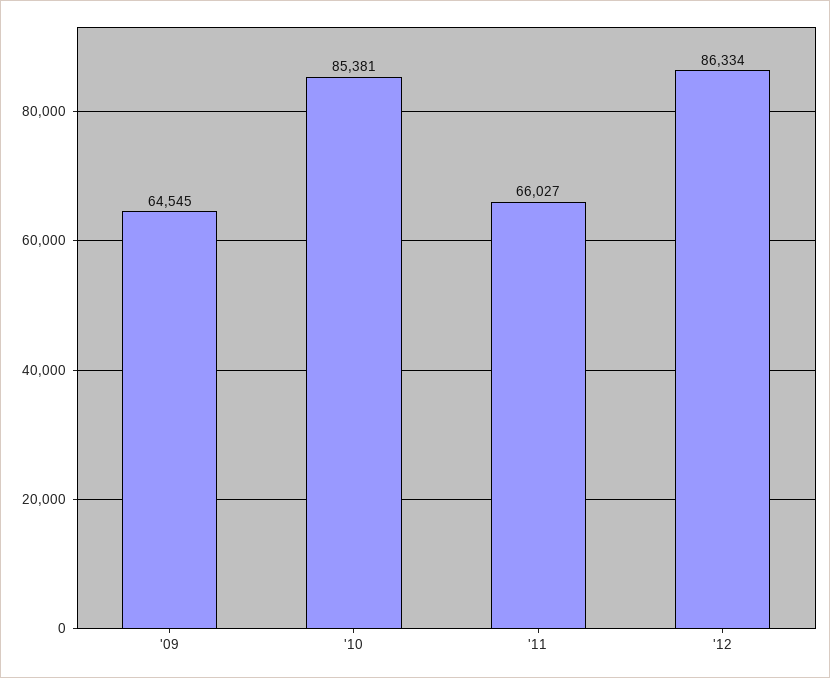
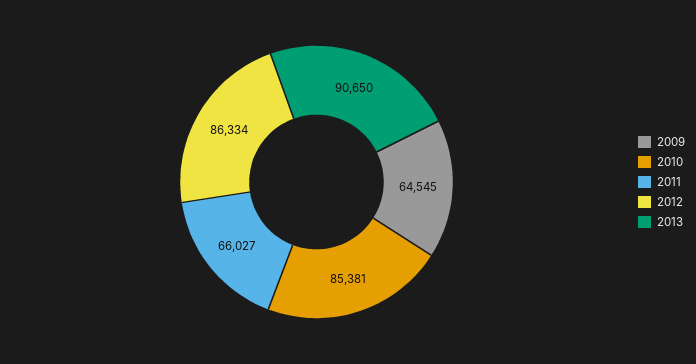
2013: none -> 90650

